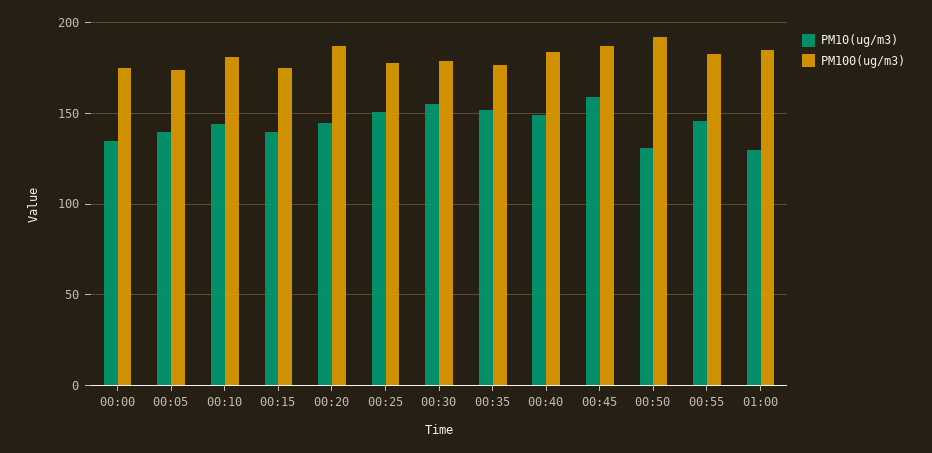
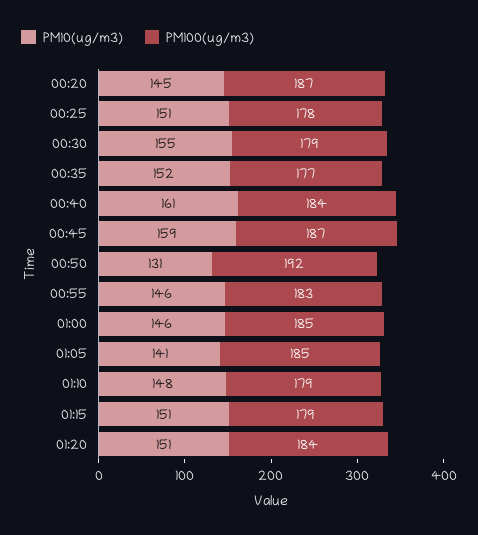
PM10(ug/m3), 00:00: 135 -> none
PM100(ug/m3), 00:00: 175 -> none
PM10(ug/m3), 00:05: 140 -> none
PM100(ug/m3), 00:05: 175 -> none
PM10(ug/m3), 00:10: 145 -> none
PM100(ug/m3), 00:10: 180 -> none
PM10(ug/m3), 00:15: 140 -> none
PM100(ug/m3), 00:15: 175 -> none
PM10(ug/m3), 00:40: 150 -> 161
PM10(ug/m3), 01:00: 130 -> 146
PM10(ug/m3), 01:05: none -> 141
PM100(ug/m3), 01:05: none -> 185
PM10(ug/m3), 01:10: none -> 148
PM100(ug/m3), 01:10: none -> 179
PM10(ug/m3), 01:15: none -> 151
PM100(ug/m3), 01:15: none -> 179
PM10(ug/m3), 01:20: none -> 151
PM100(ug/m3), 01:20: none -> 184

